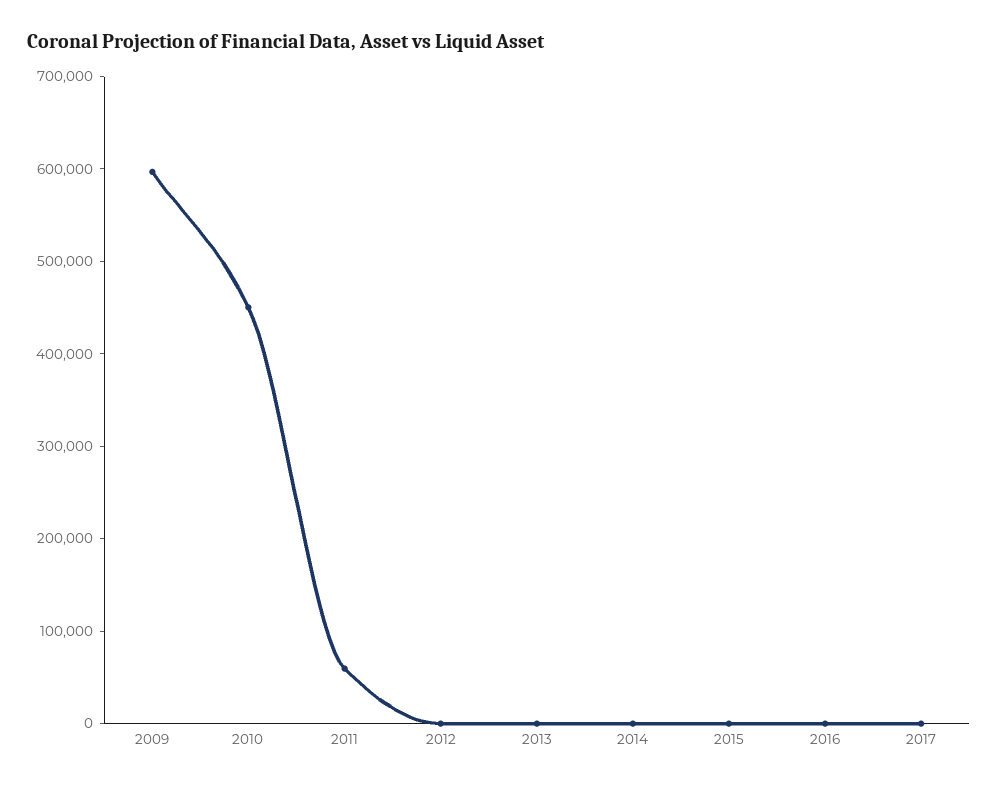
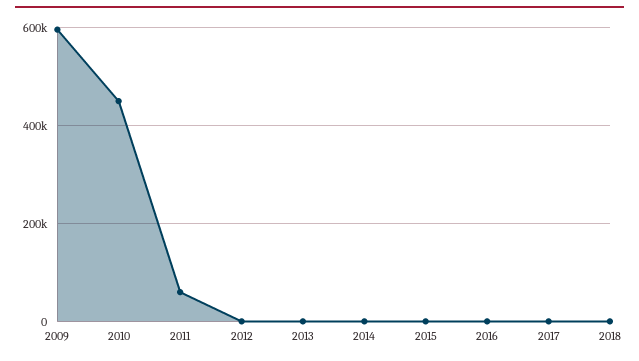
2018: none -> 0

